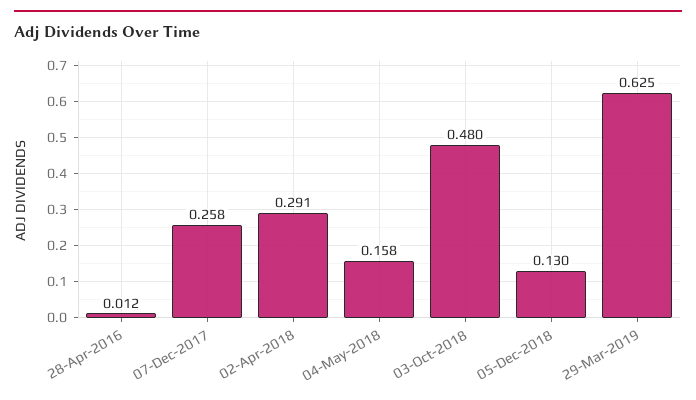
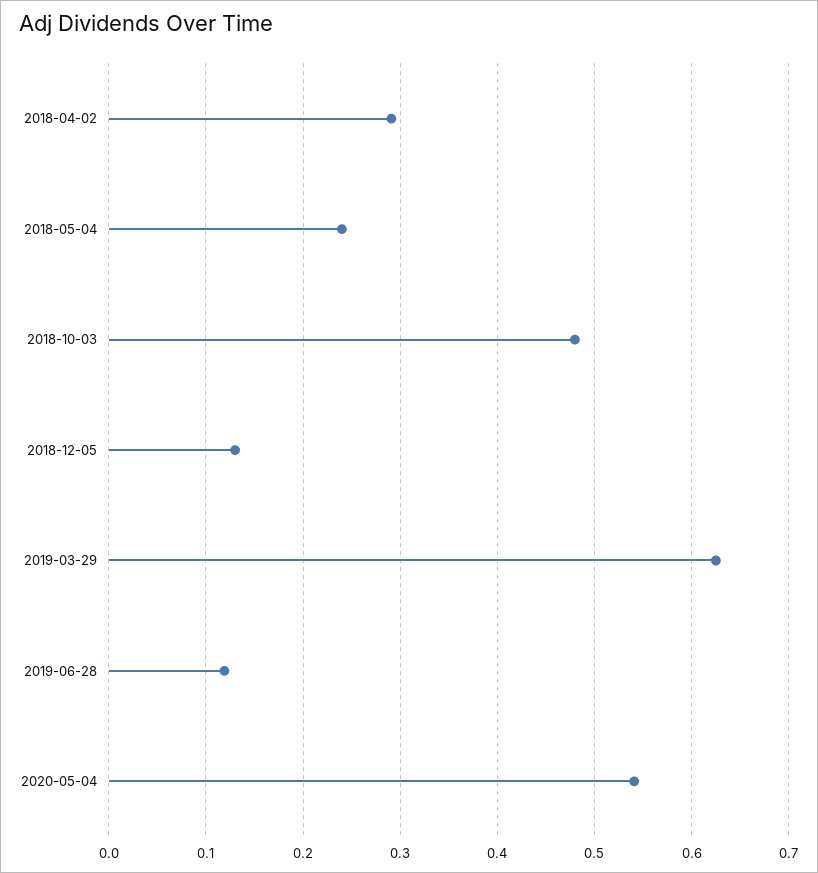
28-Apr-2016: 0.012 -> none
07-Dec-2017: 0.258 -> none
04-May-2018: 0.158 -> 0.24
2019-06-28: none -> 0.12
2020-05-04: none -> 0.54

